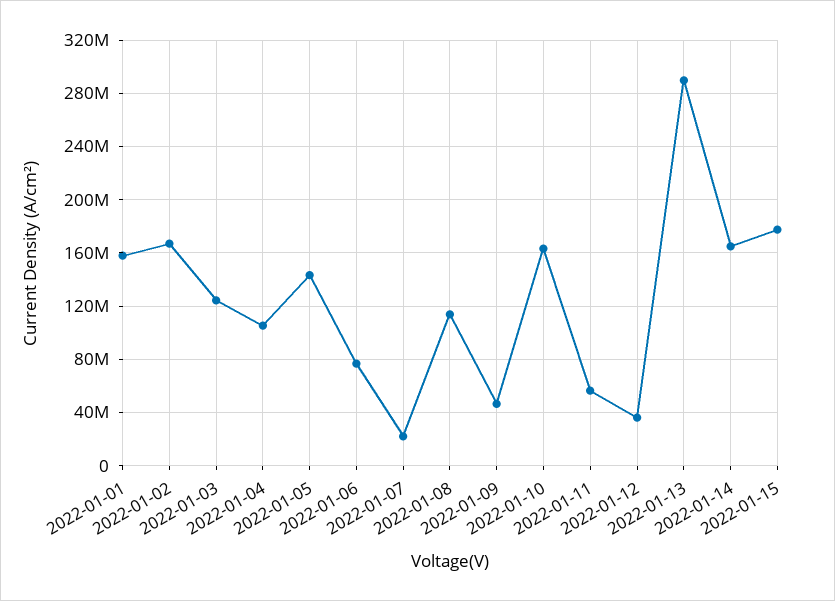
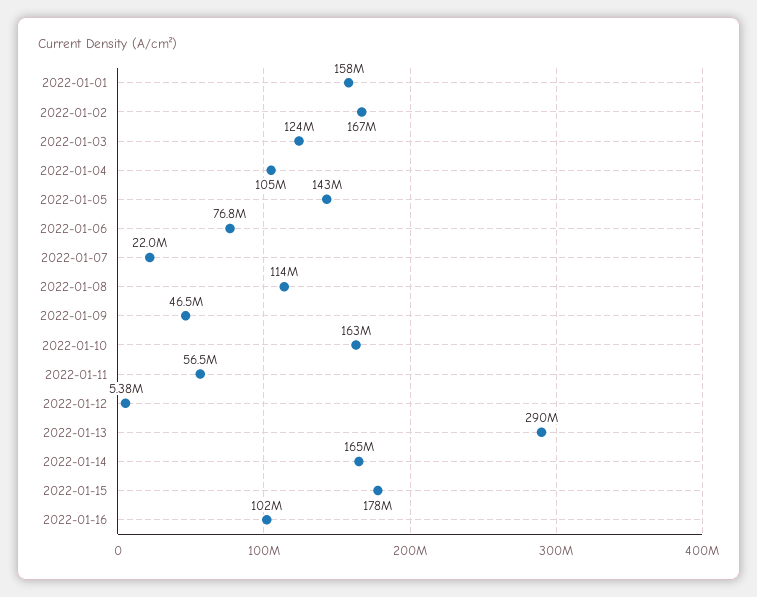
2022-01-12: 35000000 -> 5380000
2022-01-16: none -> 102000000

